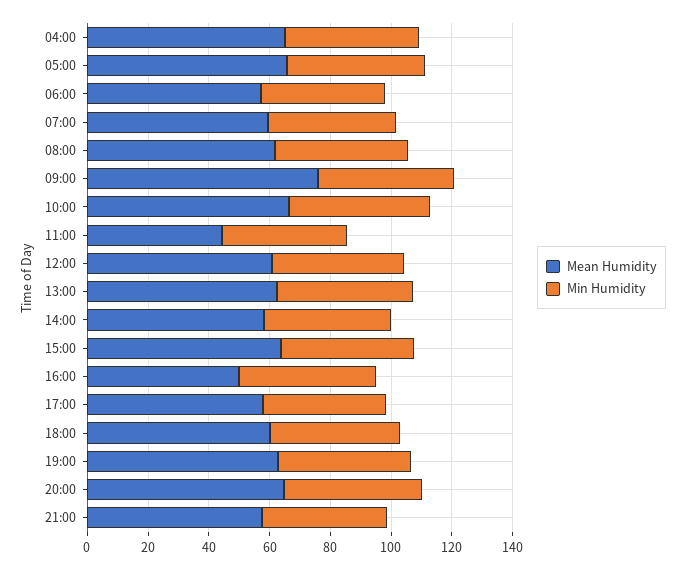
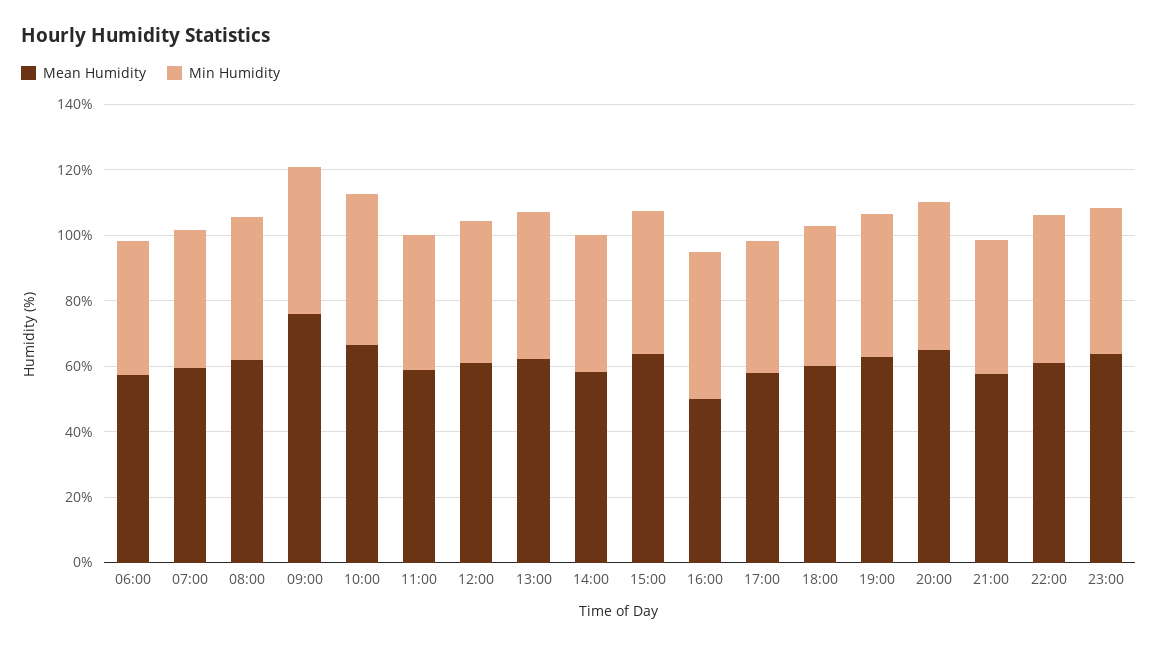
Mean Humidity, 04:00: 65 -> none
Min Humidity, 04:00: 45 -> none
Mean Humidity, 05:00: 65 -> none
Min Humidity, 05:00: 45 -> none
Mean Humidity, 11:00: 45 -> 60
Mean Humidity, 22:00: none -> 60
Min Humidity, 22:00: none -> 45
Mean Humidity, 23:00: none -> 65
Min Humidity, 23:00: none -> 45

